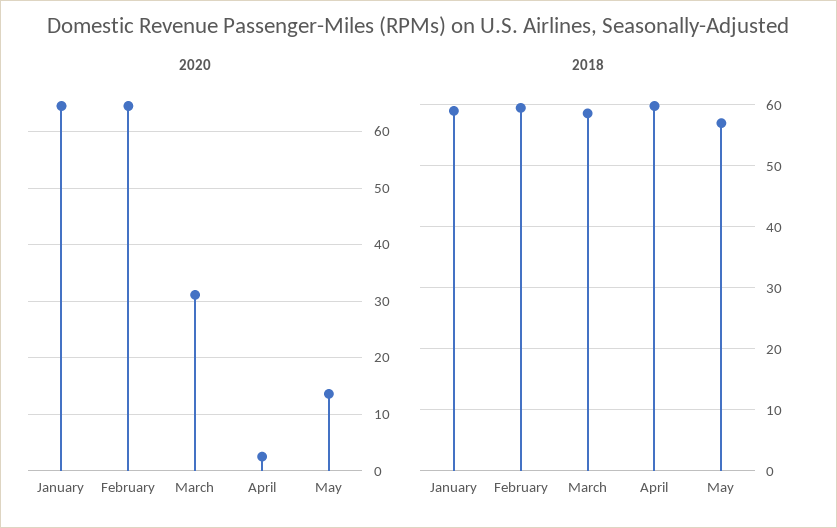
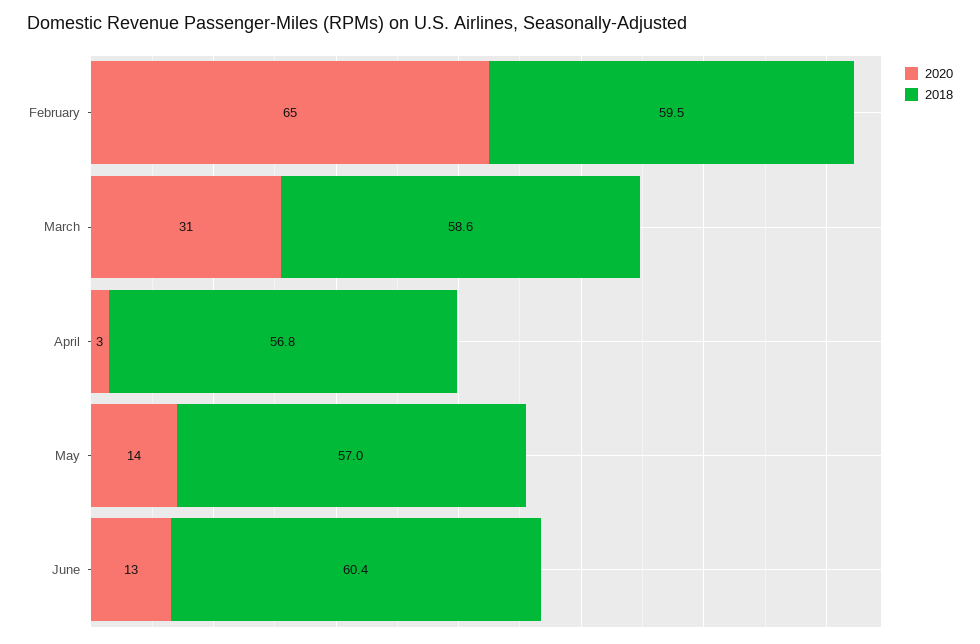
2020, January: 64 -> none
2018, January: 59 -> none
2018, April: 60 -> 56.8
2020, June: none -> 13
2018, June: none -> 60.4

